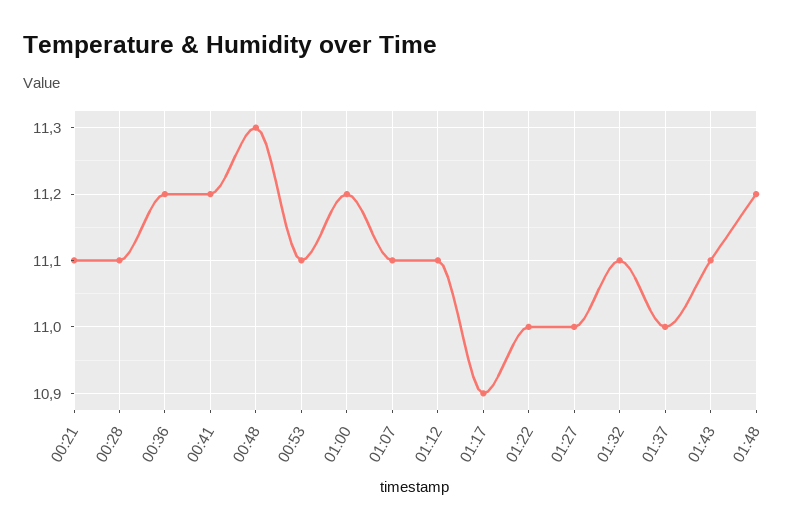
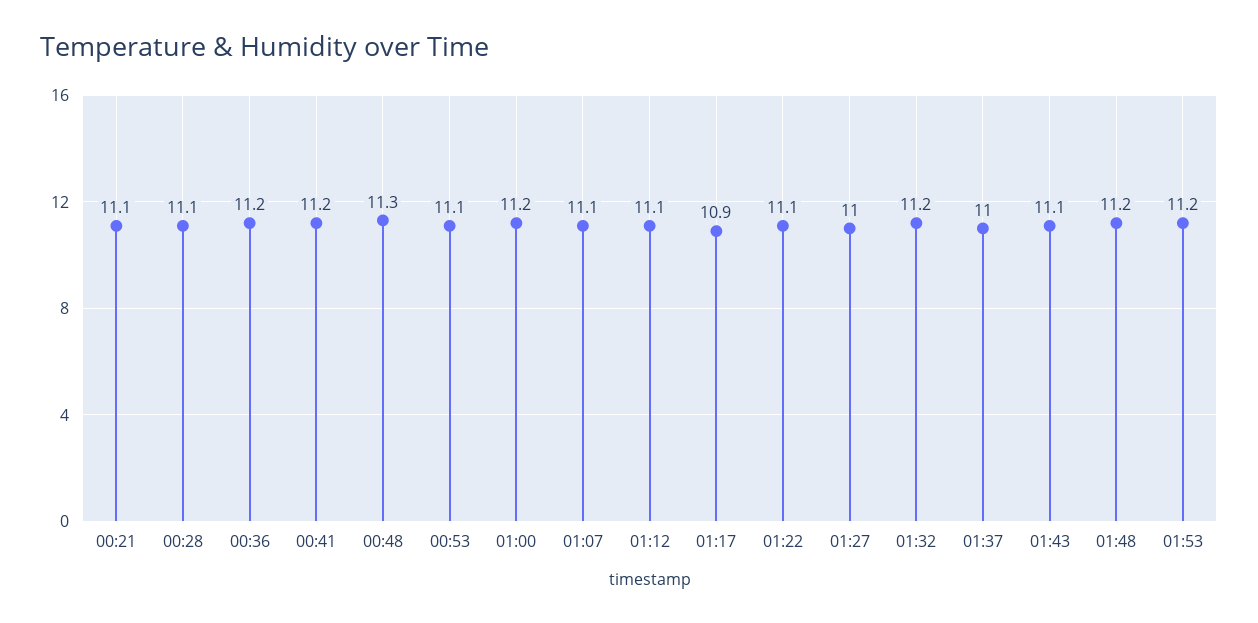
01:22: 11 -> 11.1
01:32: 11.1 -> 11.2
01:53: none -> 11.2

